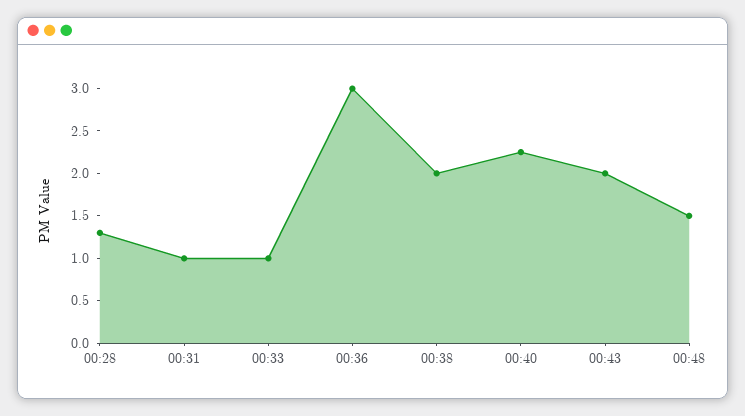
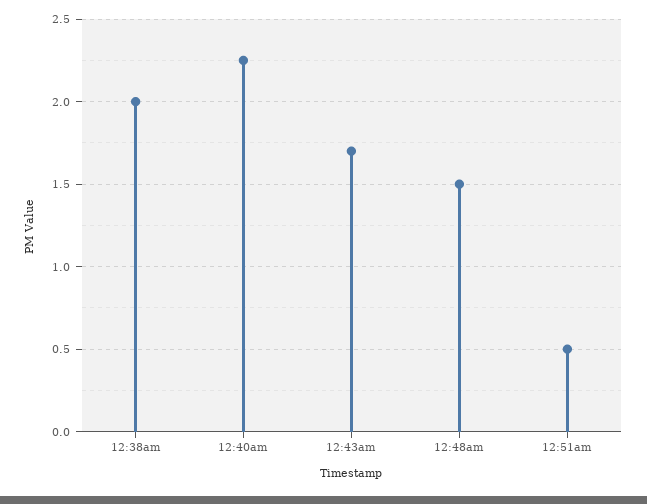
00:28: 1.3 -> none
00:31: 1 -> none
00:33: 1 -> none
00:36: 3 -> none
00:43: 2 -> 1.7
12:51am: none -> 0.5

